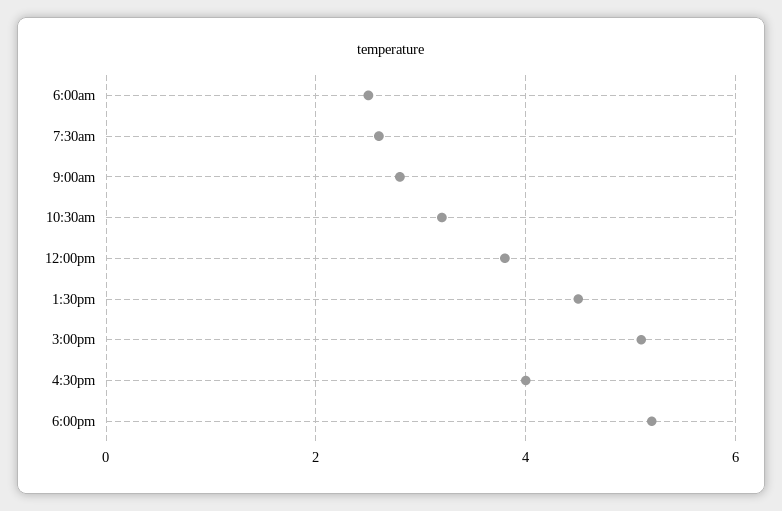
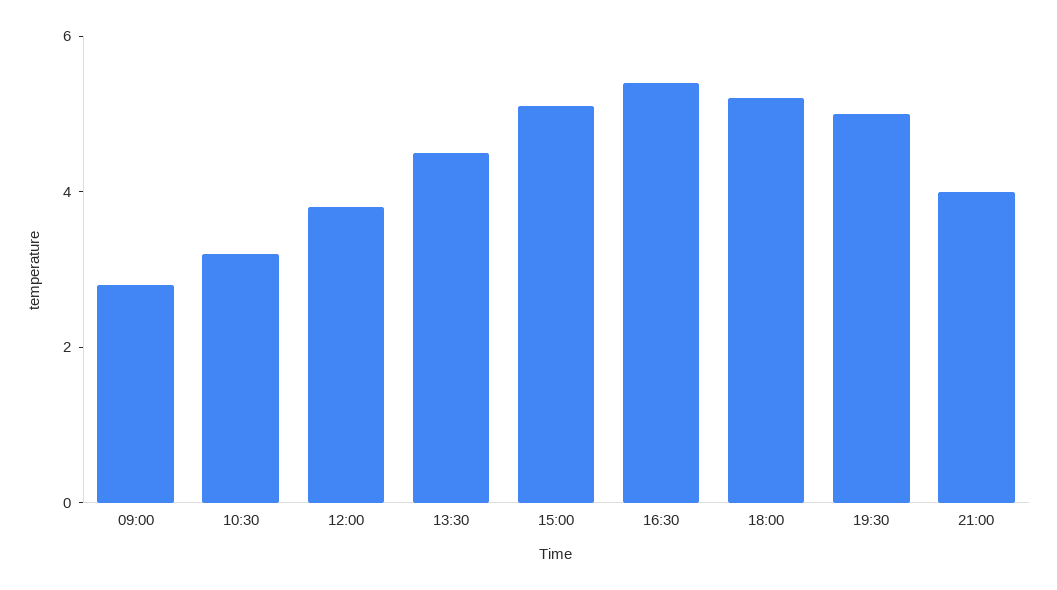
6:00am: 2.5 -> none
7:30am: 2.5 -> none
4:30pm: 4 -> 5.5
19:30: none -> 5
21:00: none -> 4

